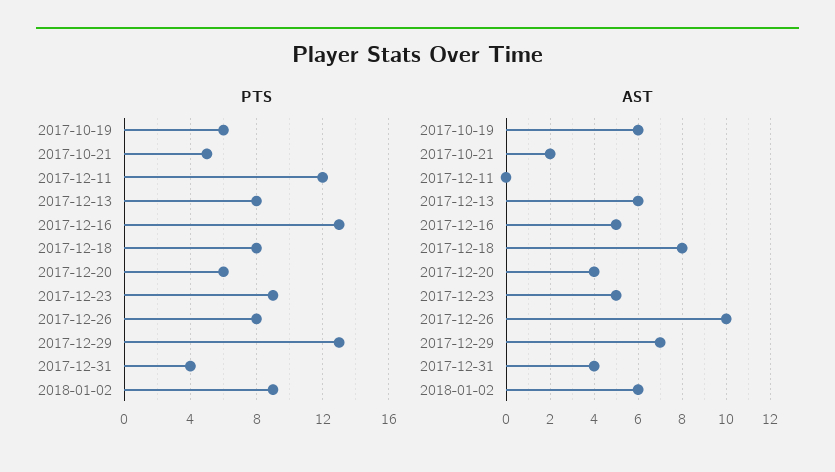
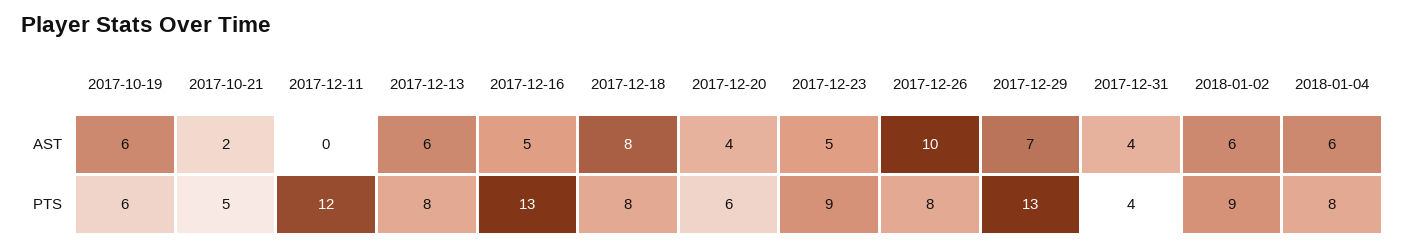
AST, 2018-01-04: none -> 6
PTS, 2018-01-04: none -> 8

